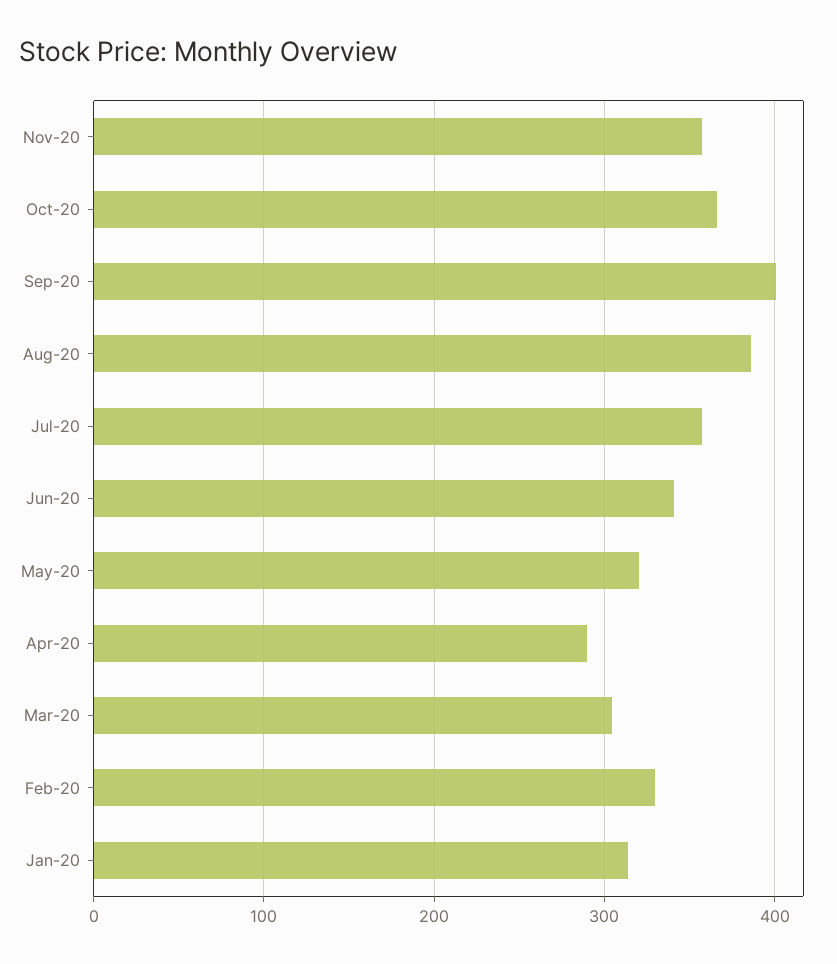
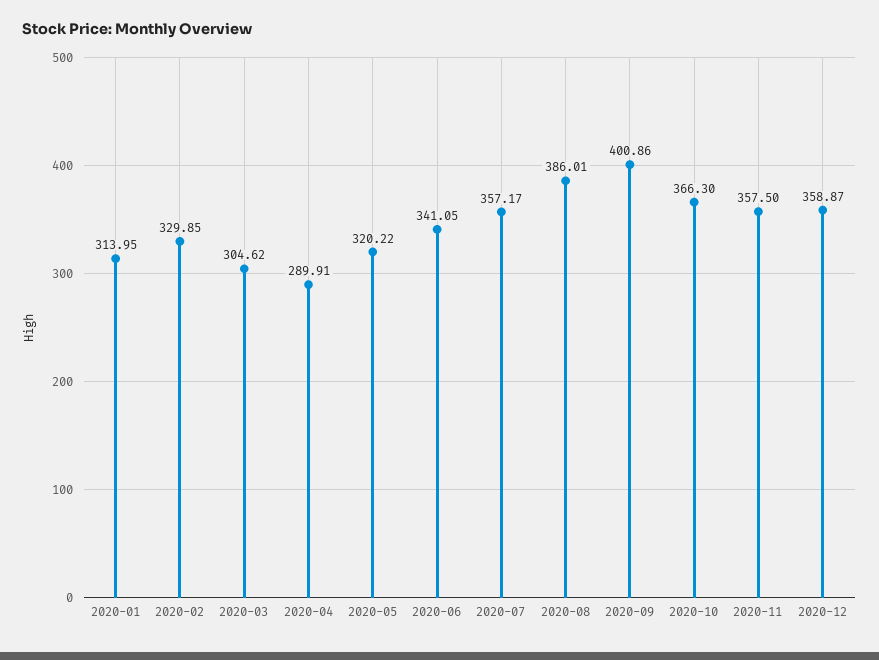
2020-12: none -> 358.87

